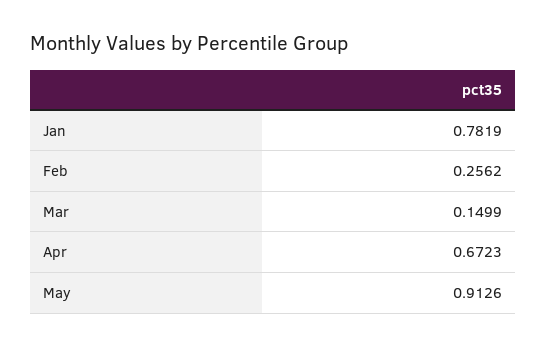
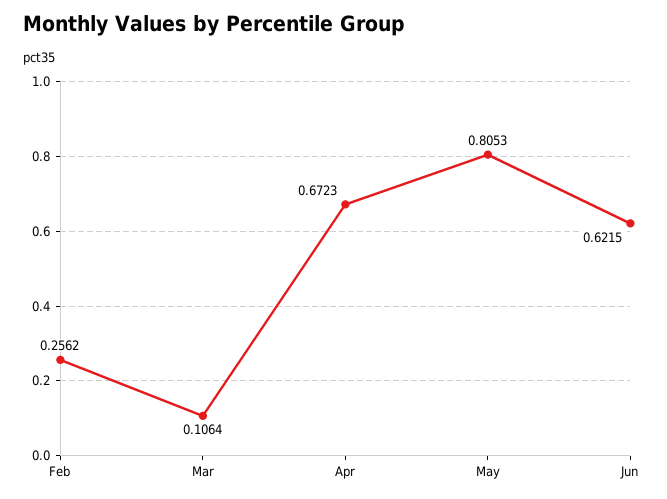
Jan: 0.7819 -> none
Mar: 0.1499 -> 0.1064
May: 0.9126 -> 0.8053
Jun: none -> 0.6215

